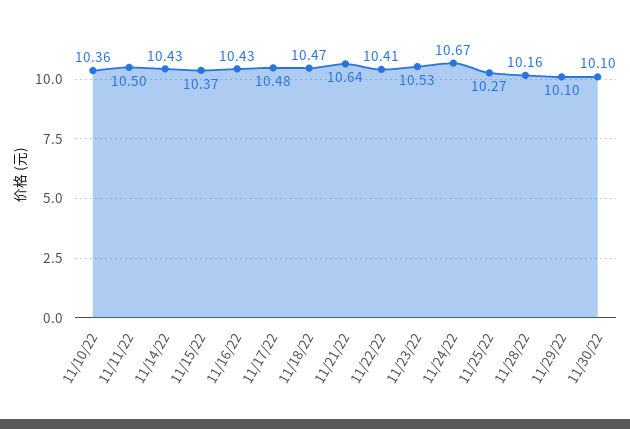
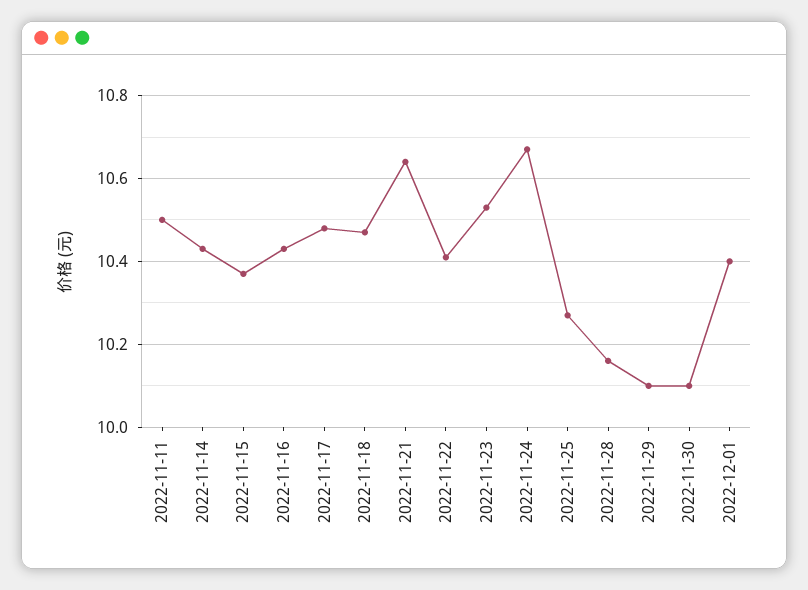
11/10/22: 10.36 -> none
2022-12-01: none -> 10.4

